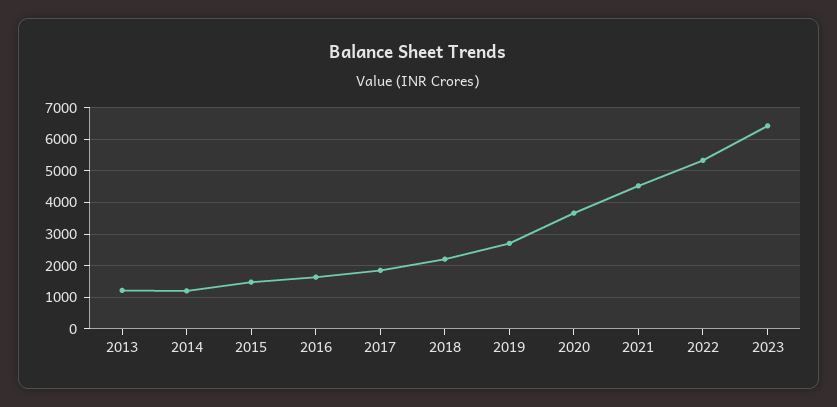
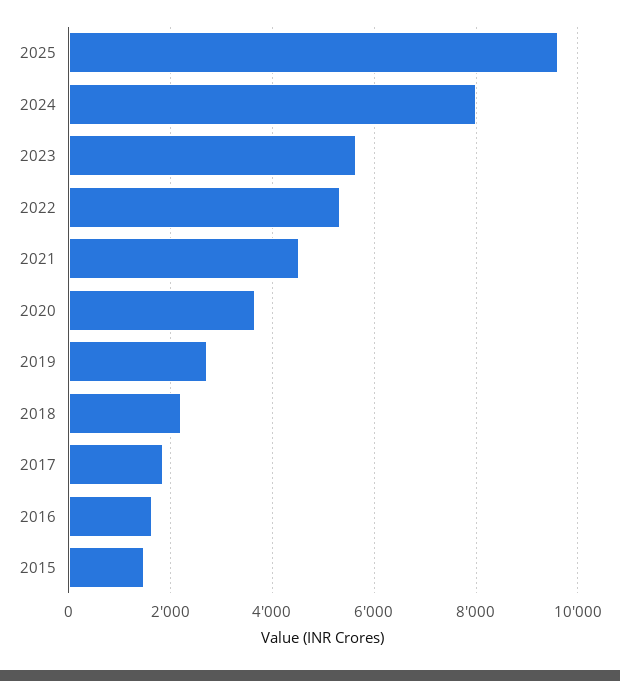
2013: 1200 -> none
2014: 1200 -> none
2023: 6400 -> 5600
2025: none -> 9600
2024: none -> 8000

